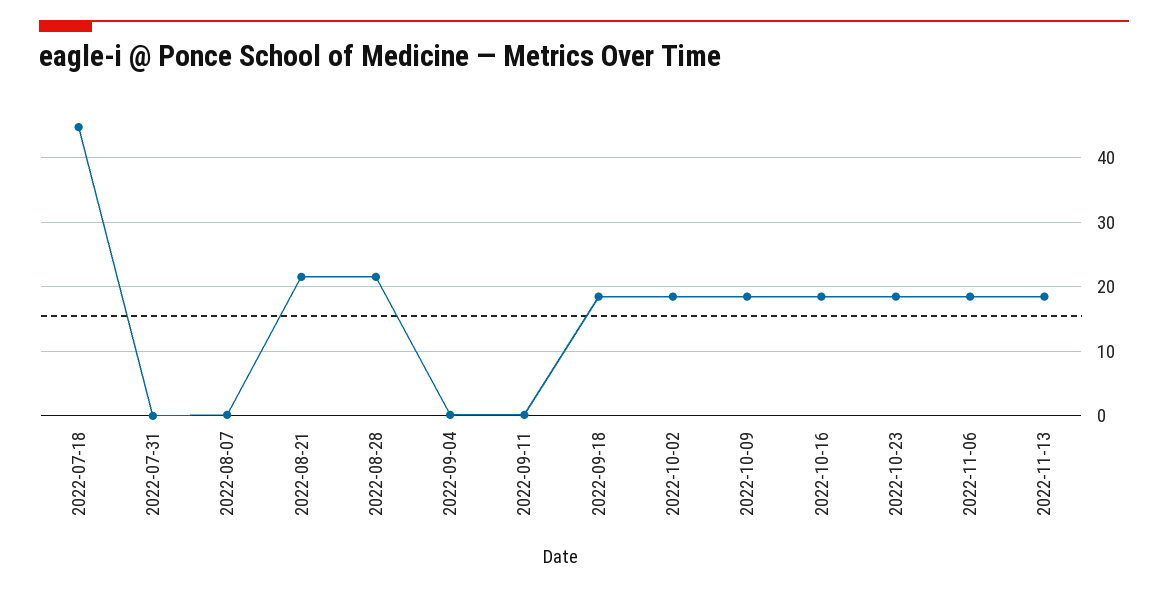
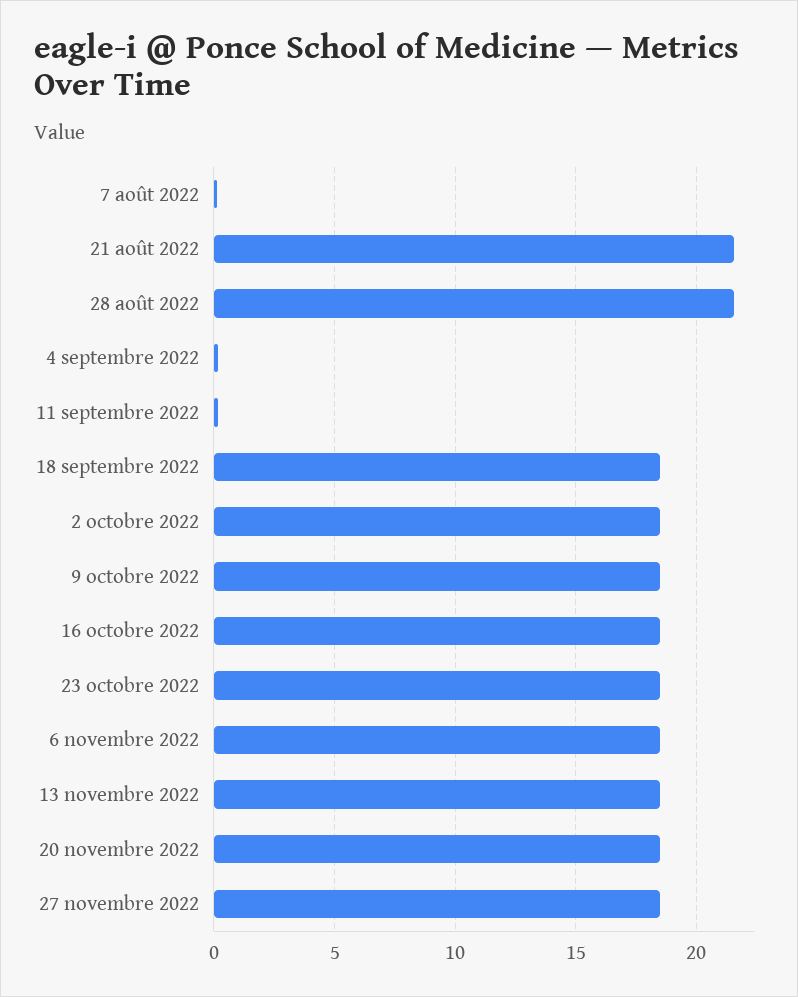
2022-07-18: 45 -> none
2022-07-31: 0 -> none
20 novembre 2022: none -> 18.5
27 novembre 2022: none -> 18.5

